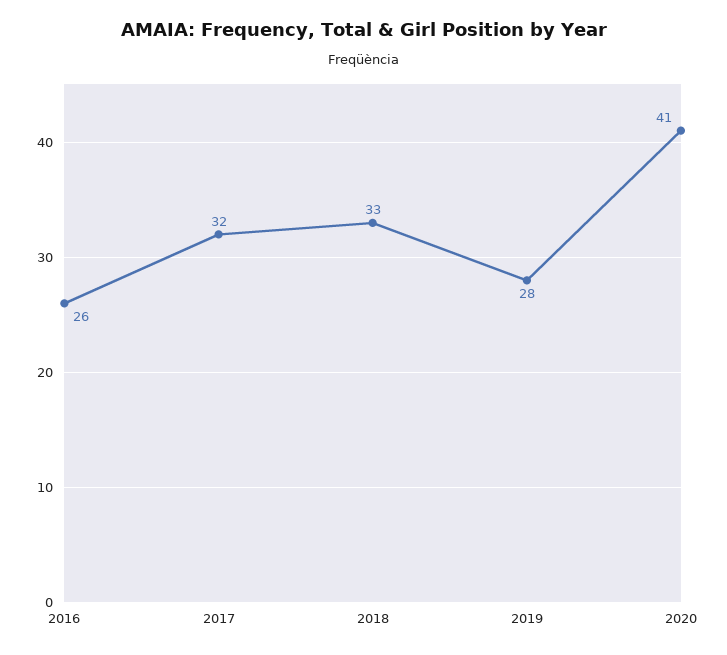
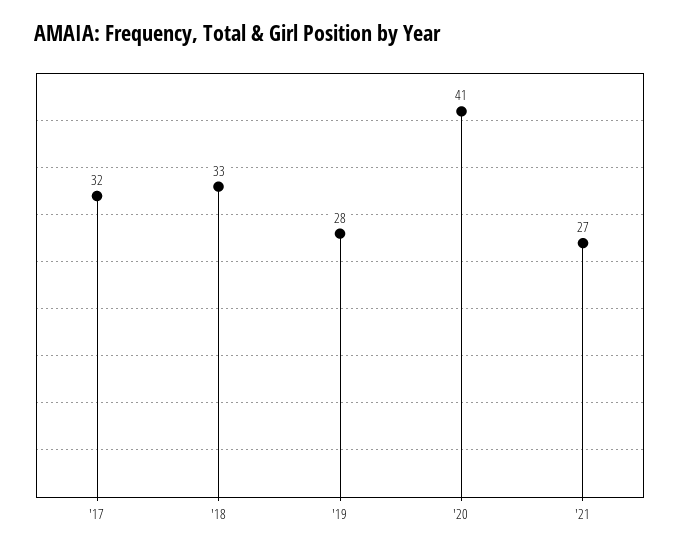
2016: 26 -> none
'21: none -> 27

